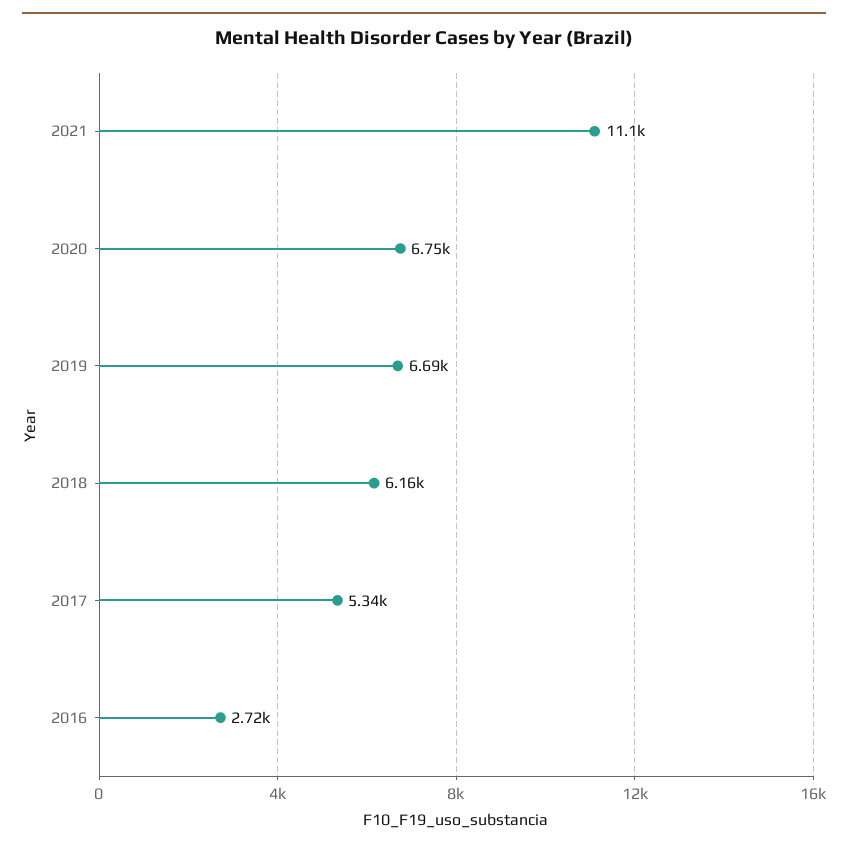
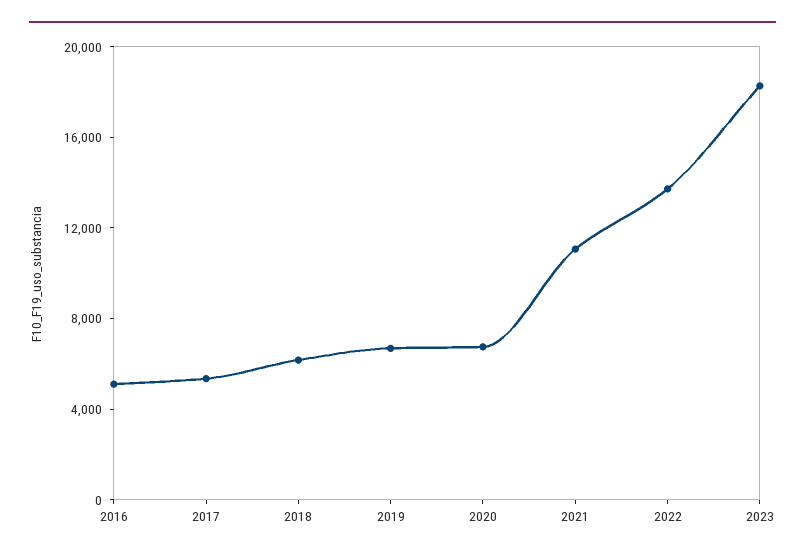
2016: 2720 -> 5000
2022: none -> 14000
2023: none -> 18000

